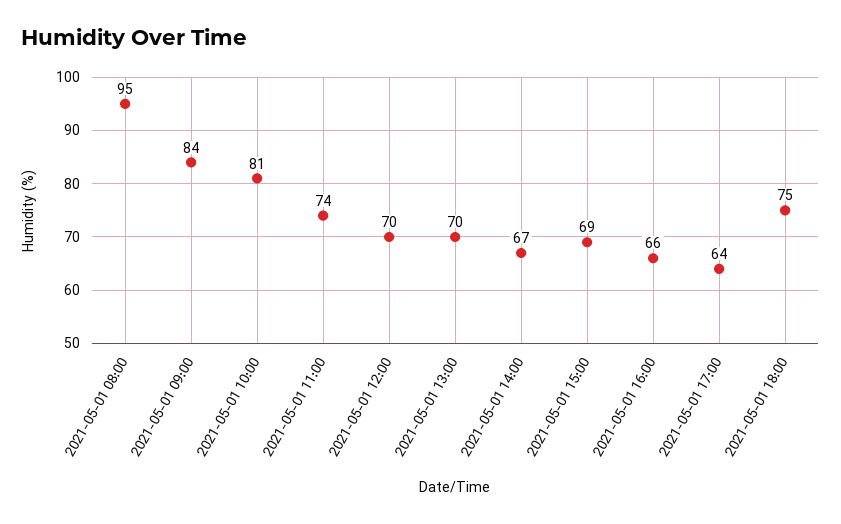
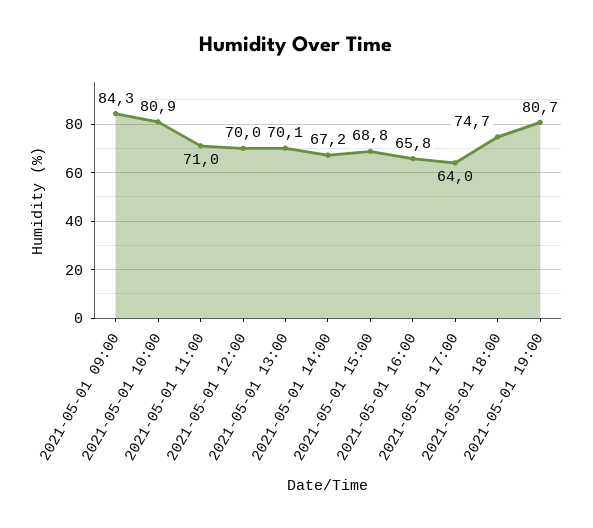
2021-05-01 08:00: 95 -> none
2021-05-01 11:00: 74 -> 71
2021-05-01 19:00: none -> 80.7

